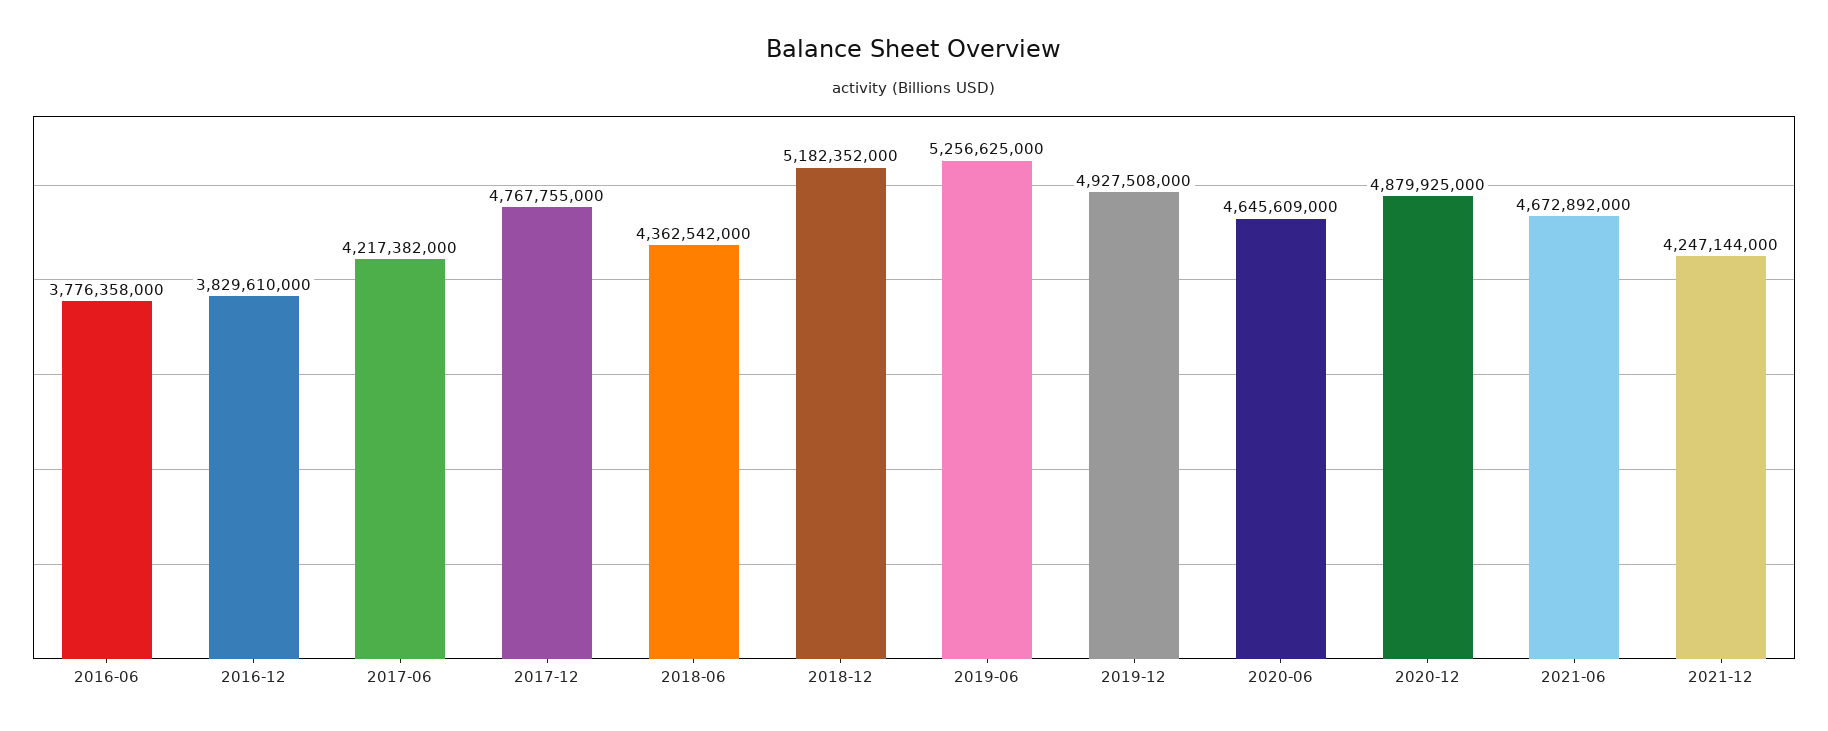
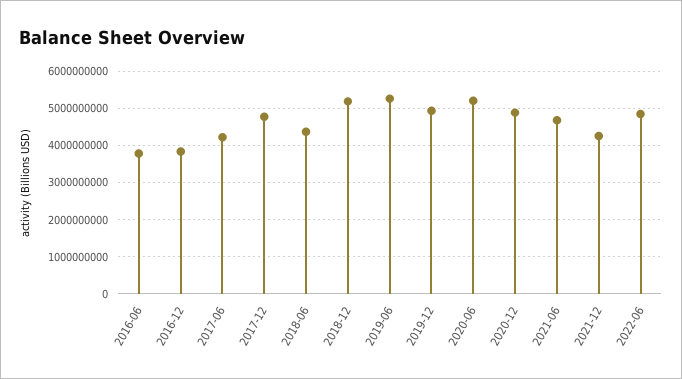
2020-06: 4645609000 -> 5200000000
2022-06: none -> 4800000000

